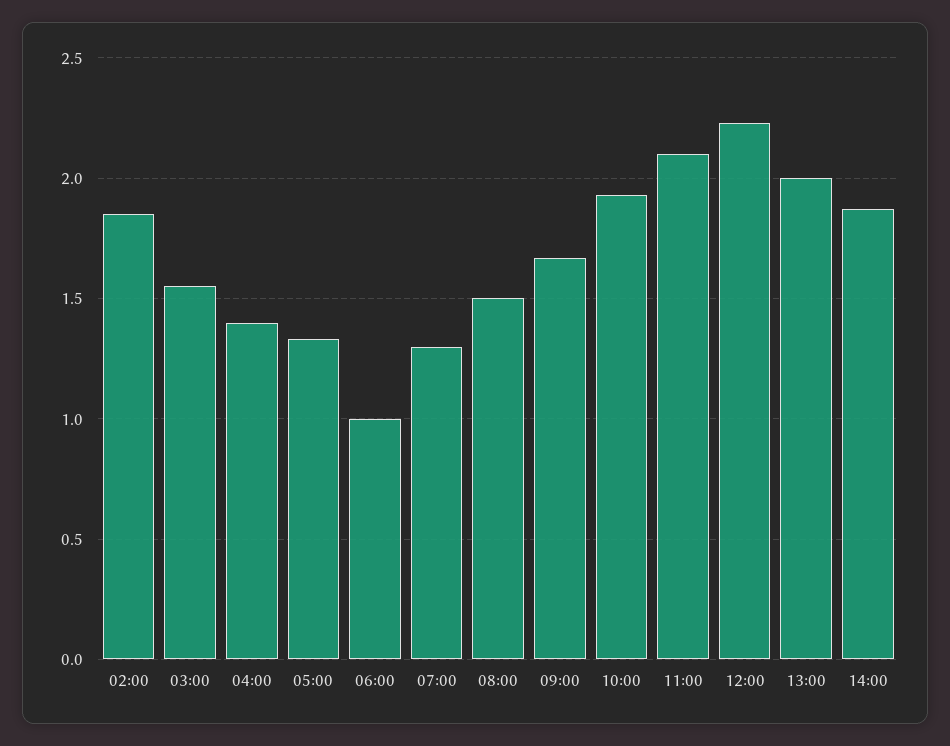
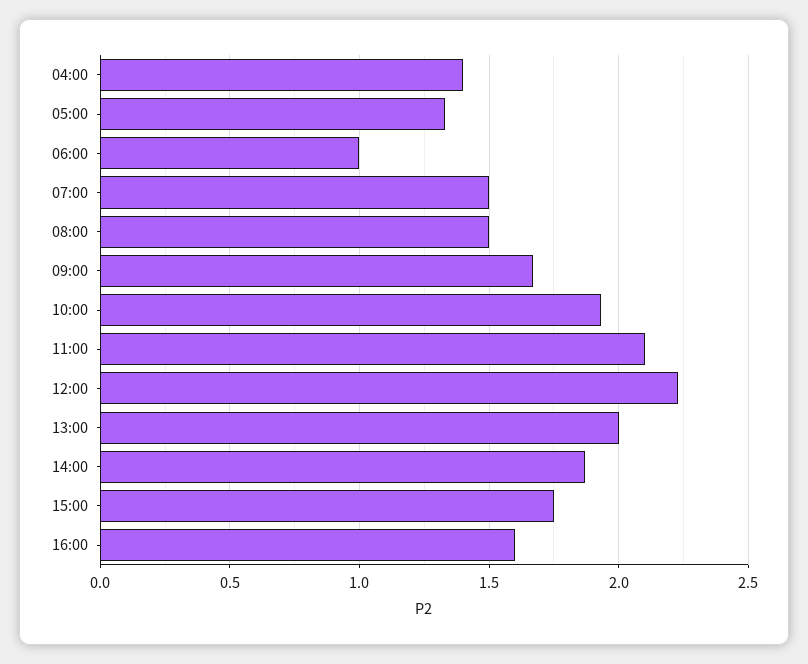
02:00: 1.85 -> none
03:00: 1.55 -> none
07:00: 1.3 -> 1.5
15:00: none -> 1.75
16:00: none -> 1.6

